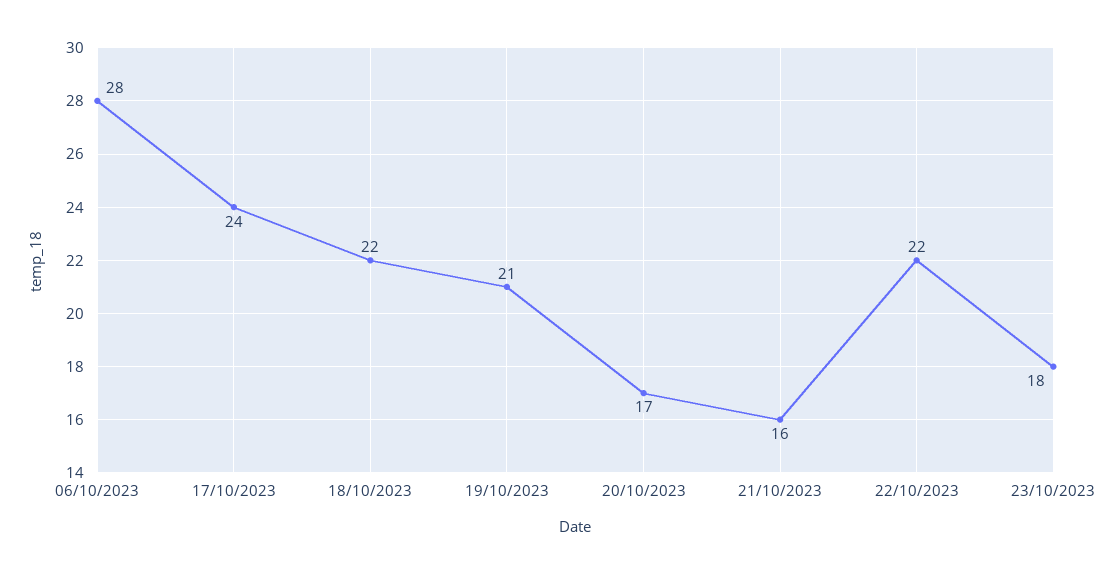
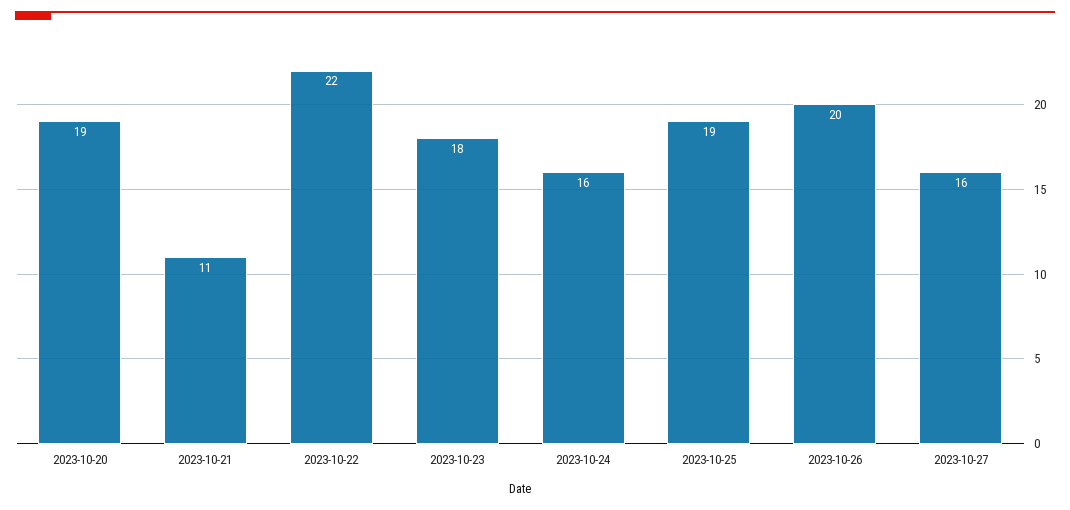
06/10/2023: 28 -> none
17/10/2023: 24 -> none
18/10/2023: 22 -> none
19/10/2023: 21 -> none
20/10/2023: 17 -> 19
21/10/2023: 16 -> 11
2023-10-24: none -> 16
2023-10-25: none -> 19
2023-10-26: none -> 20
2023-10-27: none -> 16

